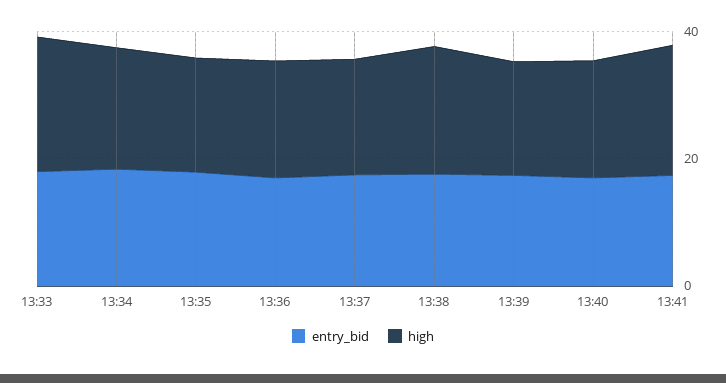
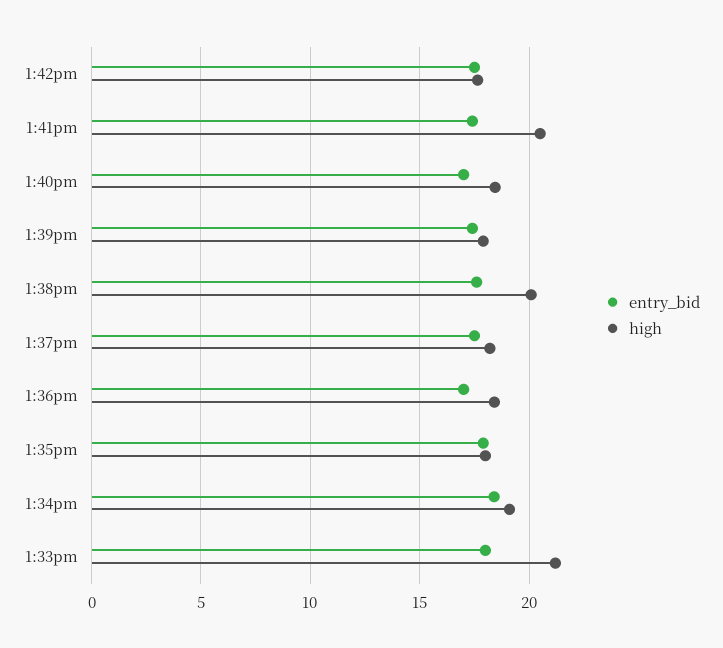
entry_bid, 1:42pm: none -> 17.5
high, 1:42pm: none -> 17.5

